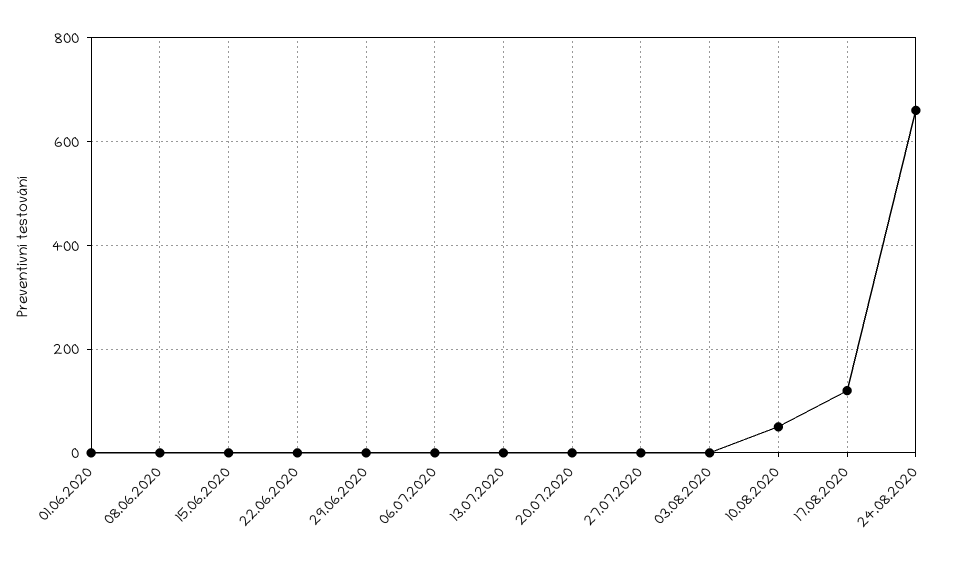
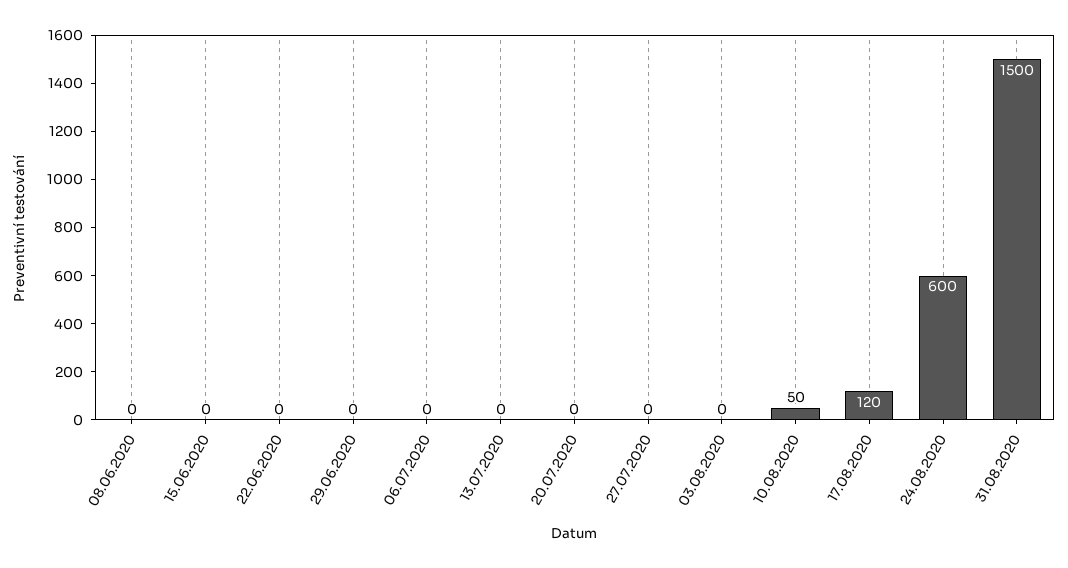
01.06.2020: 0 -> none
24.08.2020: 660 -> 600
31.08.2020: none -> 1500

